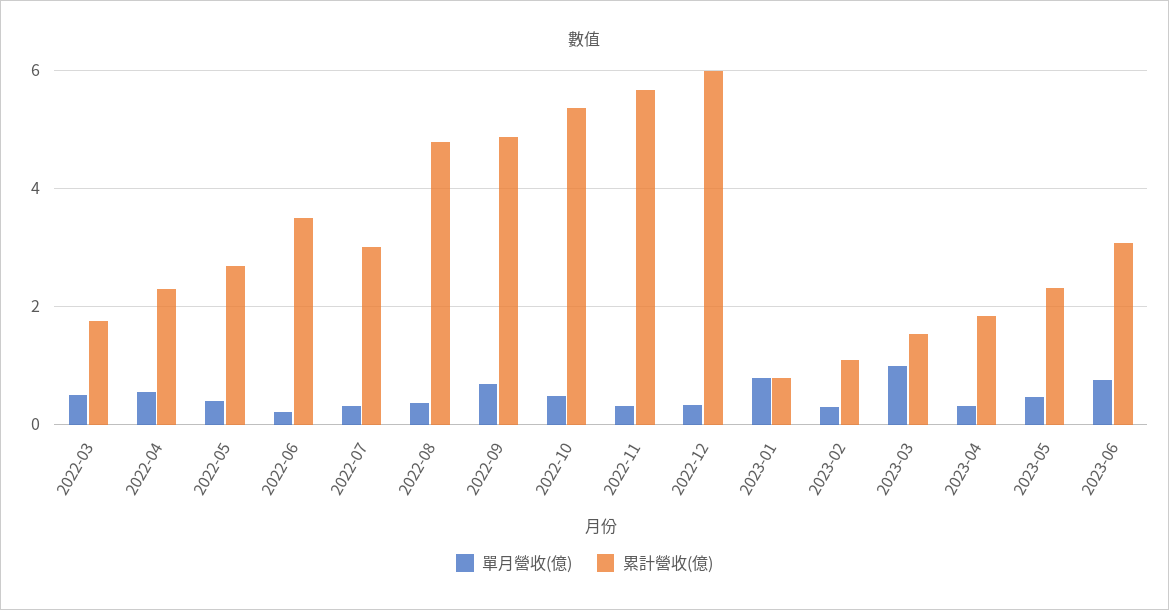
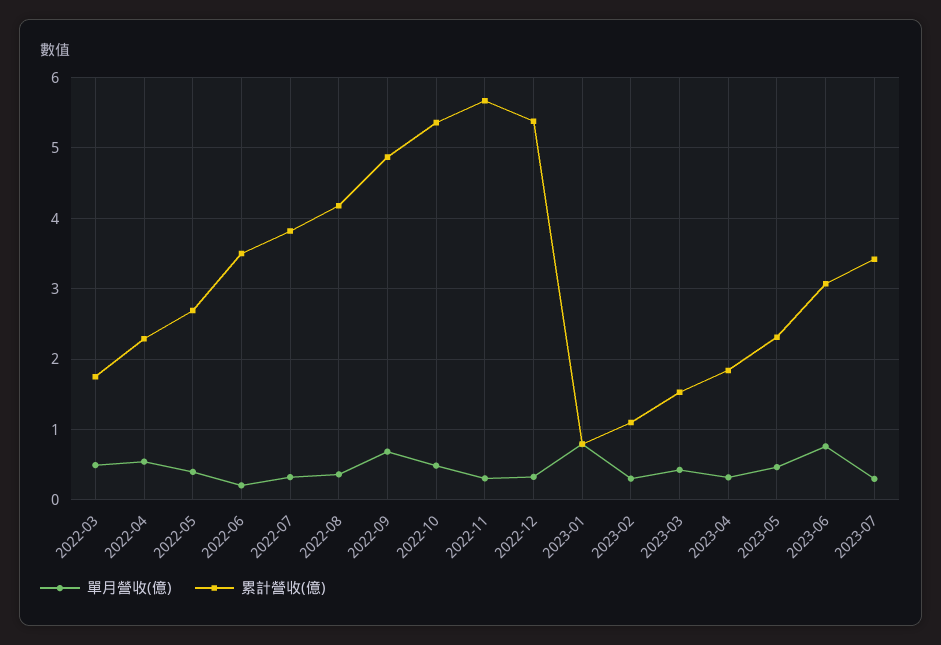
累計營收(億), 2022-07: 3 -> 3.8
累計營收(億), 2022-08: 4.8 -> 4.2
累計營收(億), 2022-12: 6 -> 5.4
單月營收(億), 2023-03: 1 -> 0.4
單月營收(億), 2023-07: none -> 0.3
累計營收(億), 2023-07: none -> 3.4

